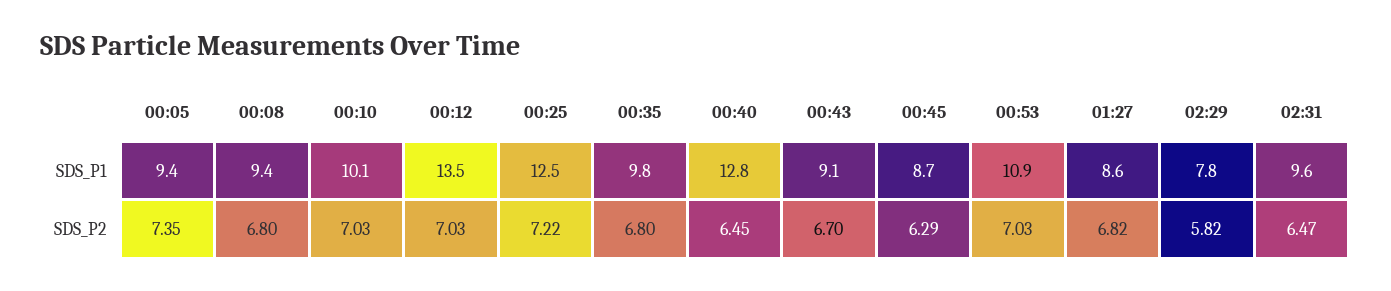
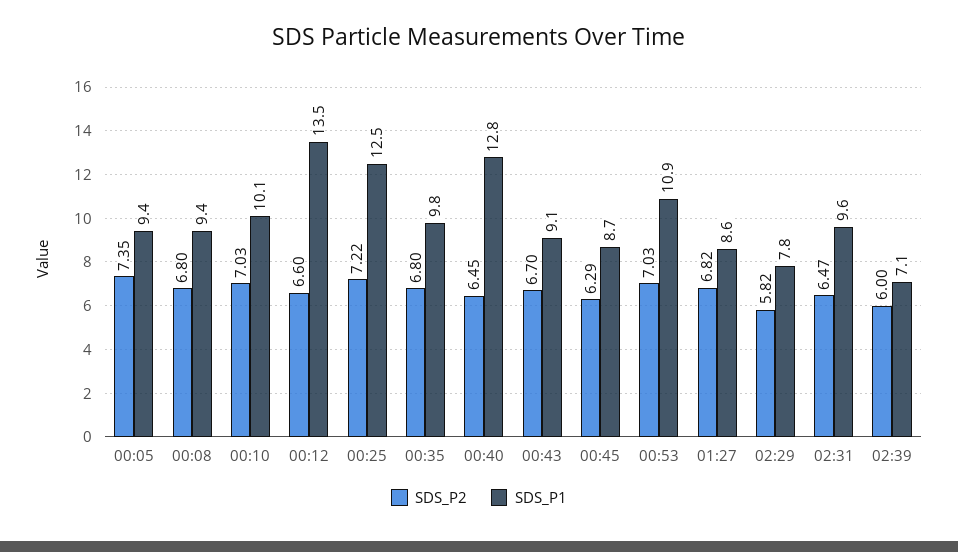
SDS_P2, 00:12: 7.03 -> 6.6
SDS_P2, 02:39: none -> 6
SDS_P1, 02:39: none -> 7.1

